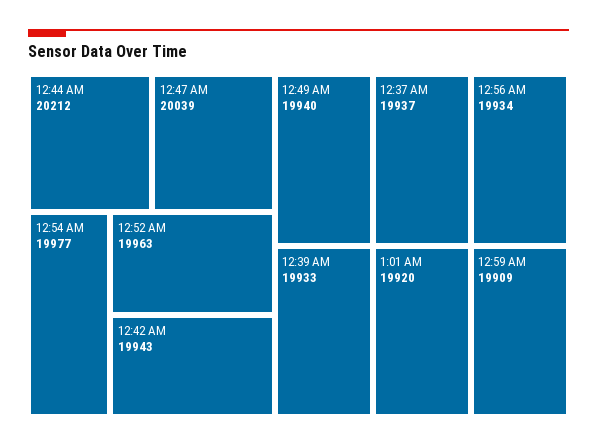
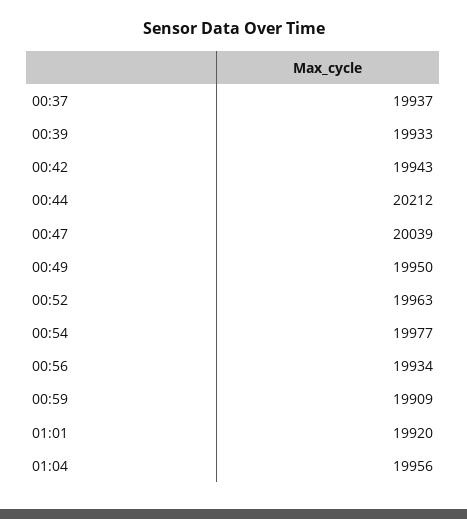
12:49 AM: 19940 -> 19950
01:04: none -> 19956

